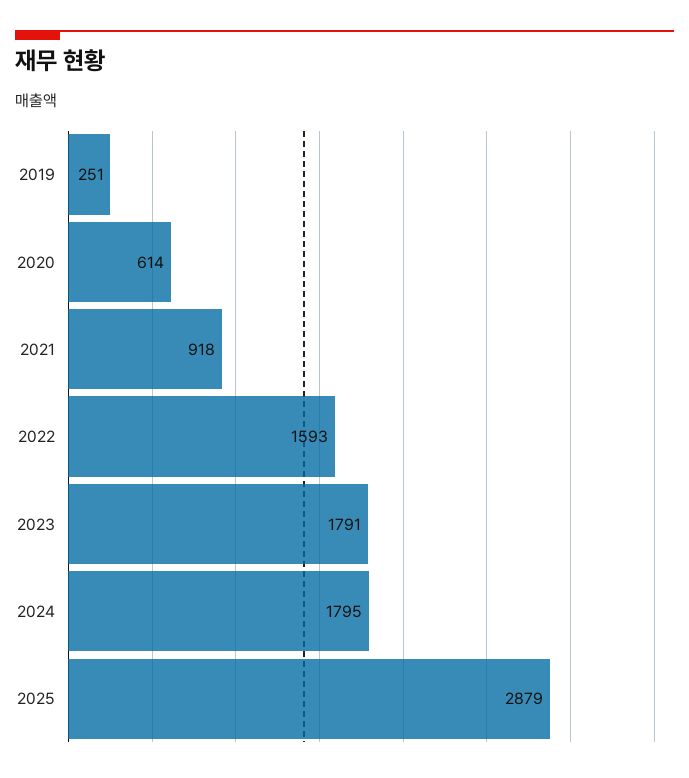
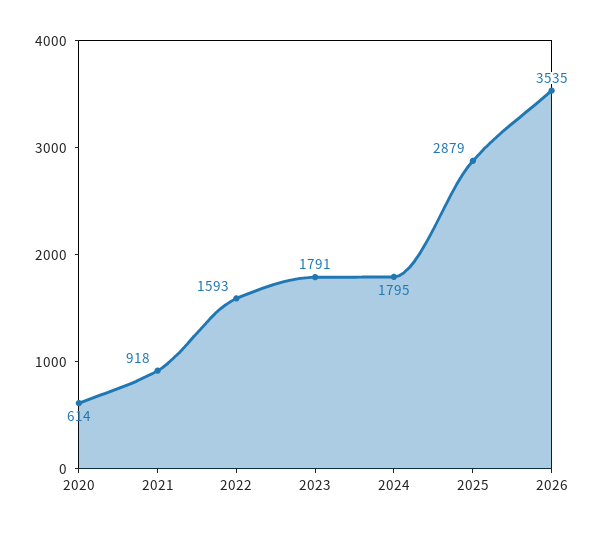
2019: 251 -> none
2026: none -> 3535

